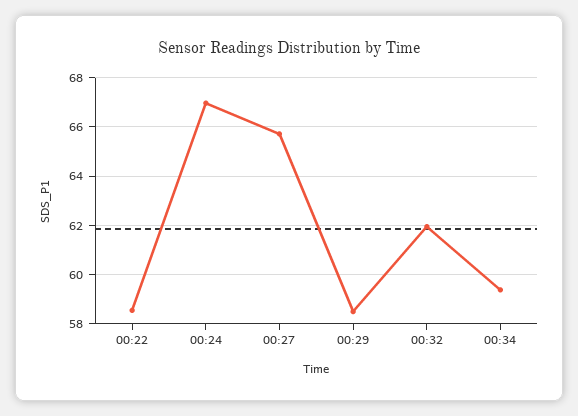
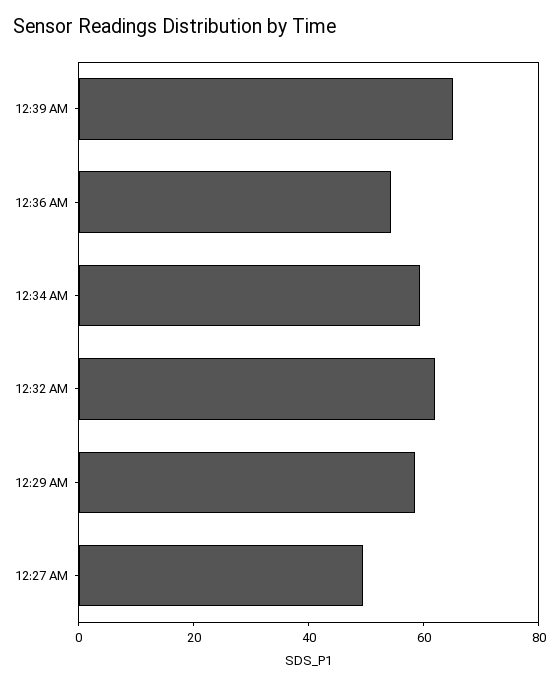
00:22: 58.5 -> none
00:24: 67 -> none
00:27: 65.75 -> 50
12:39 AM: none -> 65
12:36 AM: none -> 55

